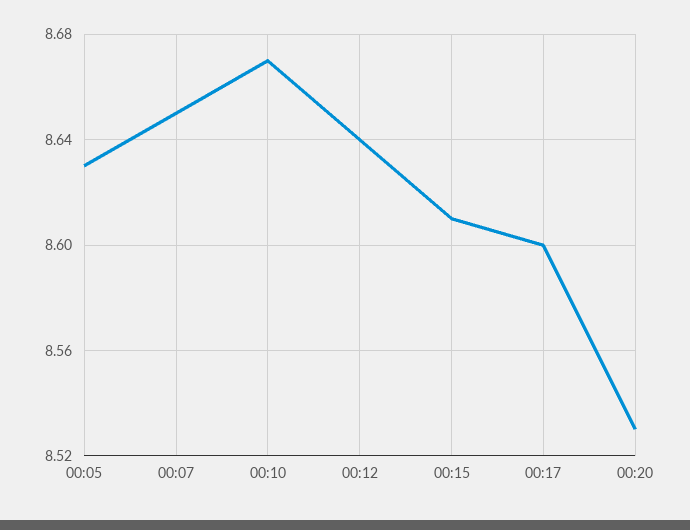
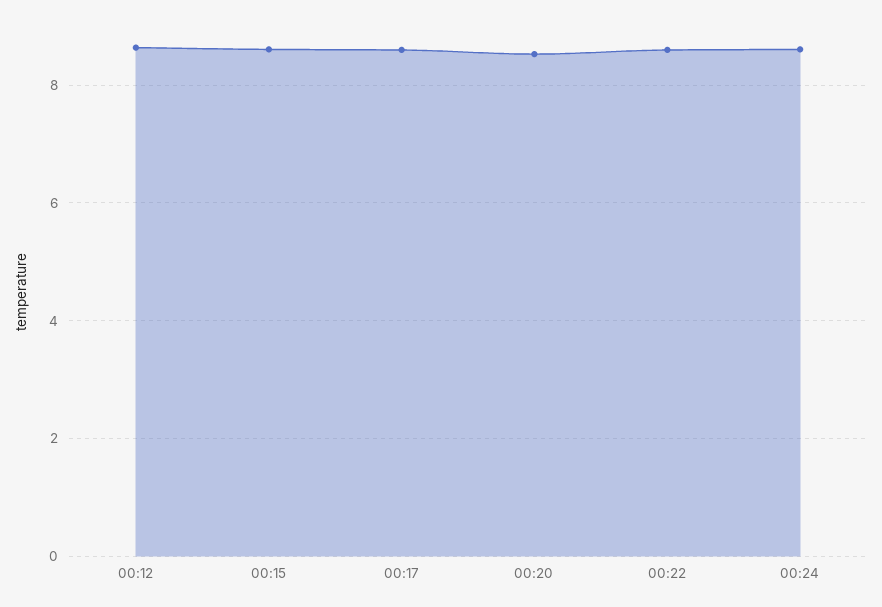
00:05: 8.63 -> none
00:07: 8.65 -> none
00:10: 8.67 -> none
00:22: none -> 8.6
00:24: none -> 8.6

